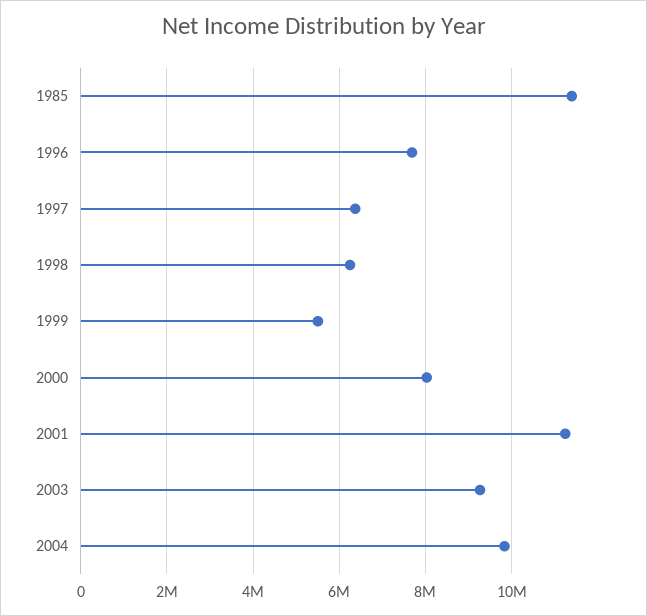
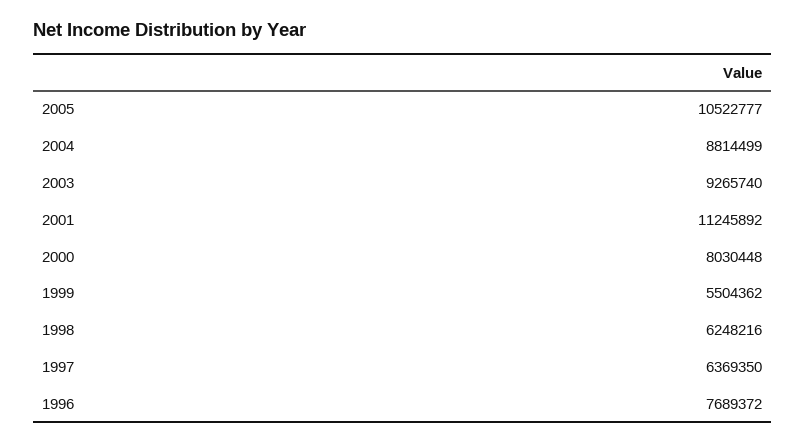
1985: 11400000 -> none
2004: 9800000 -> 8814499
2005: none -> 10522777

